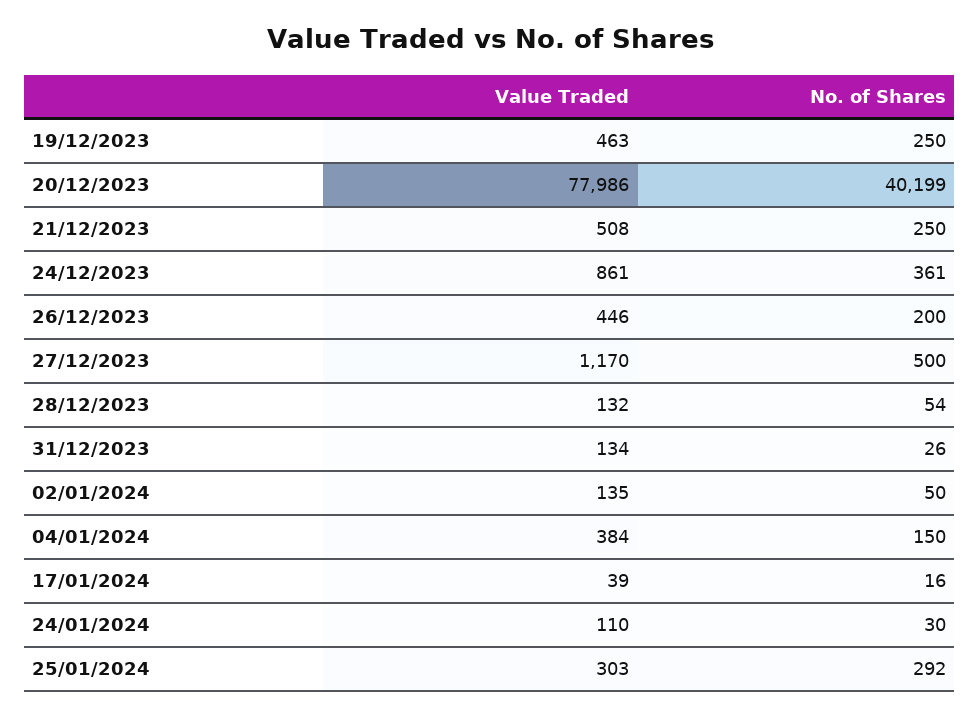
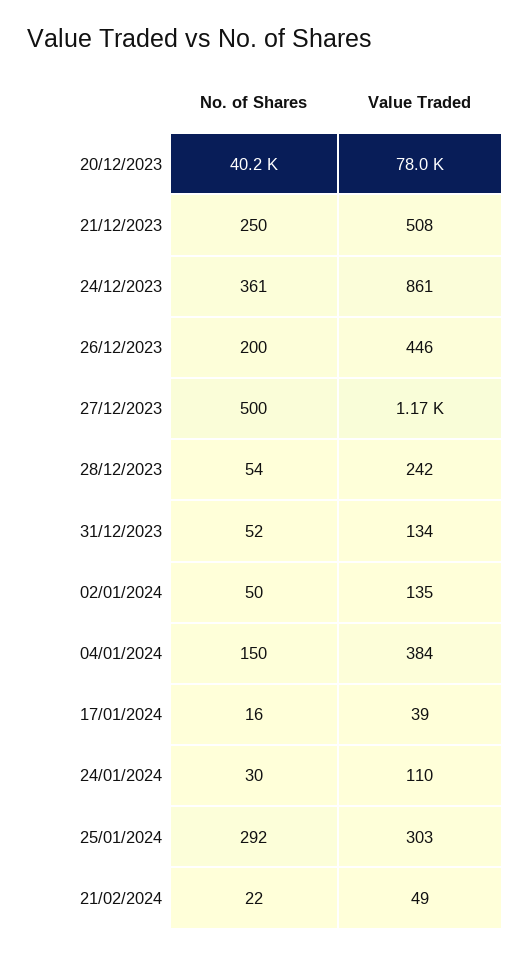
Value Traded, 19/12/2023: 463 -> none
No. of Shares, 19/12/2023: 250 -> none
Value Traded, 28/12/2023: 132 -> 242
No. of Shares, 31/12/2023: 26 -> 52
No. of Shares, 21/02/2024: none -> 22
Value Traded, 21/02/2024: none -> 49

